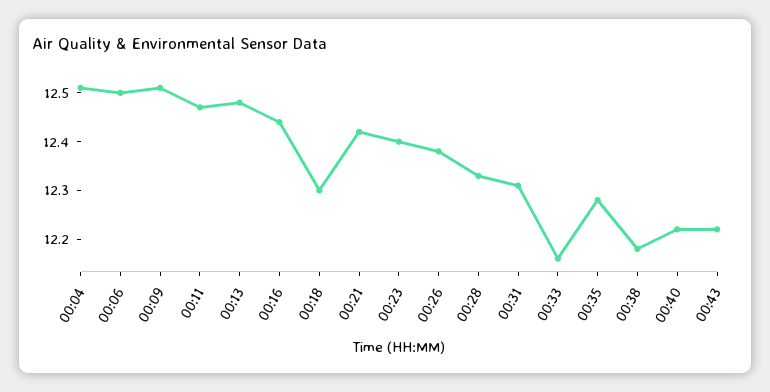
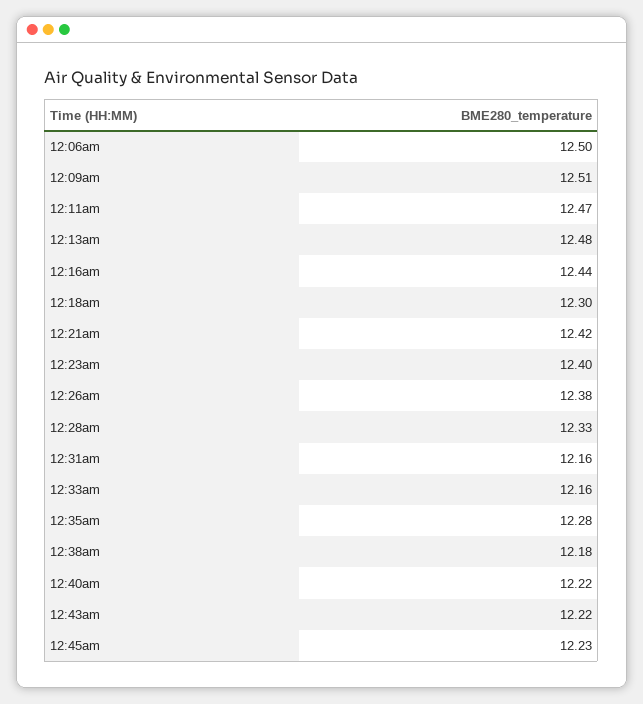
00:04: 12.5 -> none
00:31: 12.3 -> 12.16
12:45am: none -> 12.23

